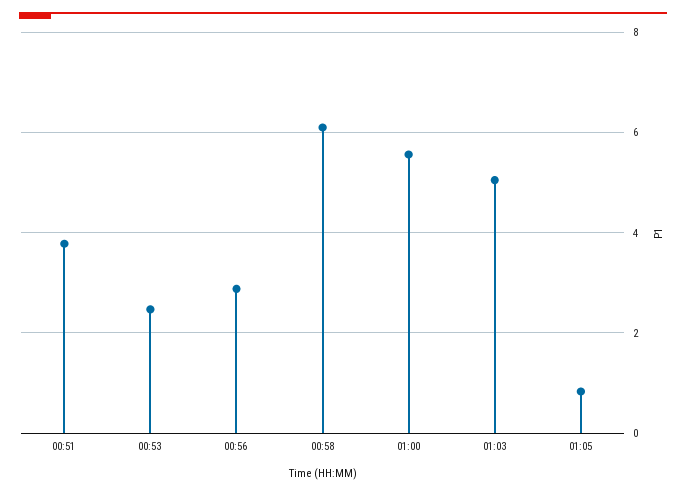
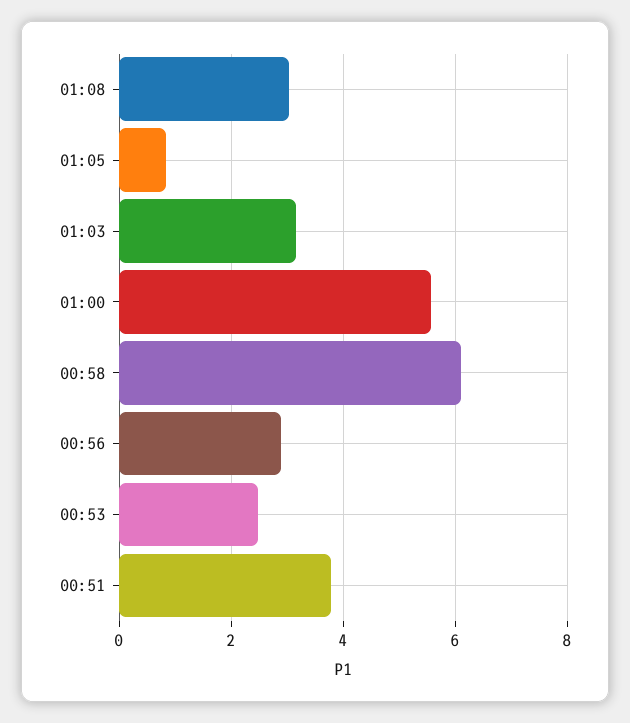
01:03: 5 -> 3.2
01:08: none -> 3

